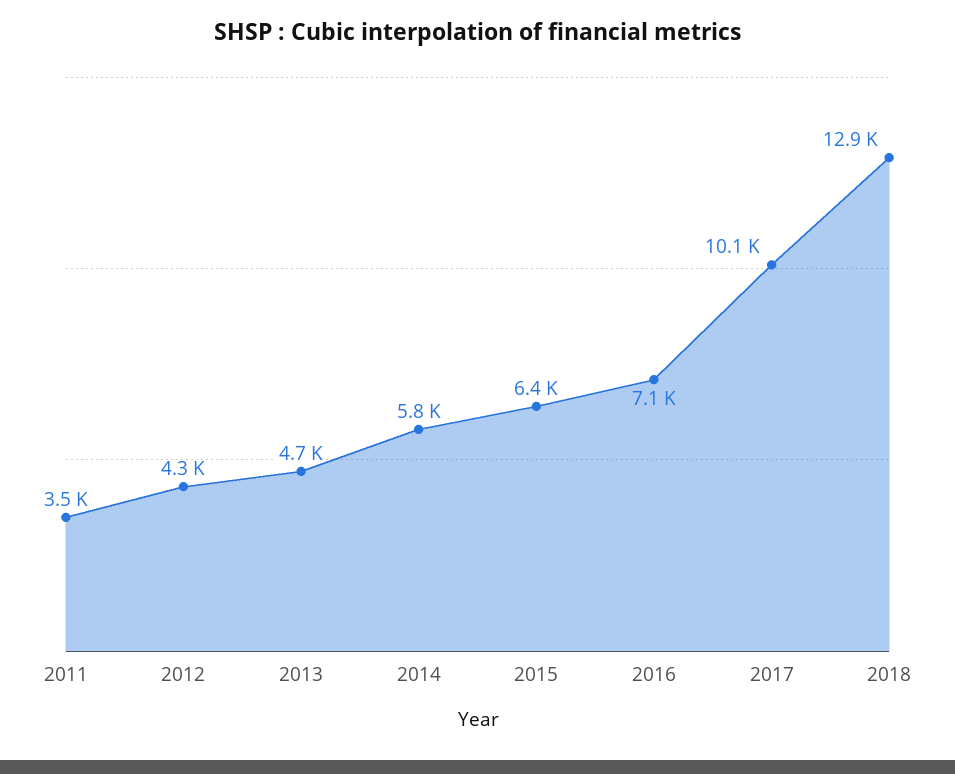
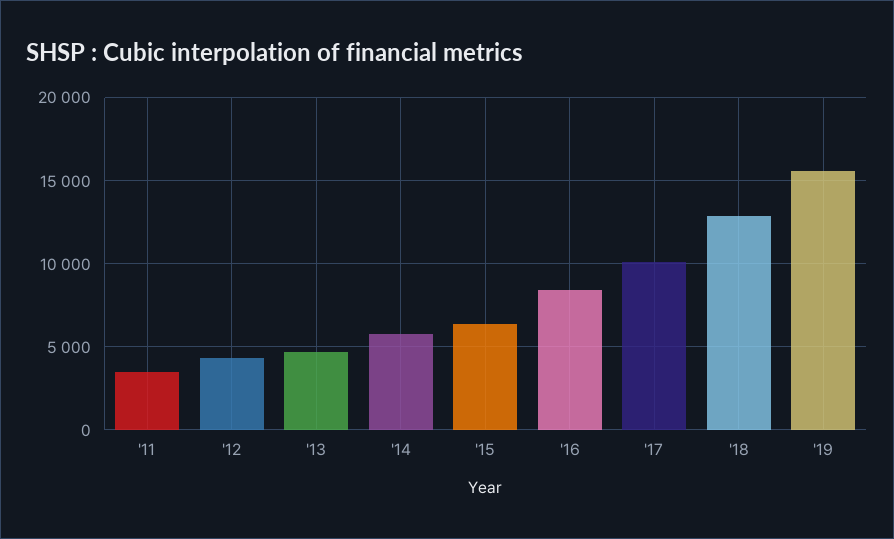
2016: 7100 -> 8500
'19: none -> 15500

